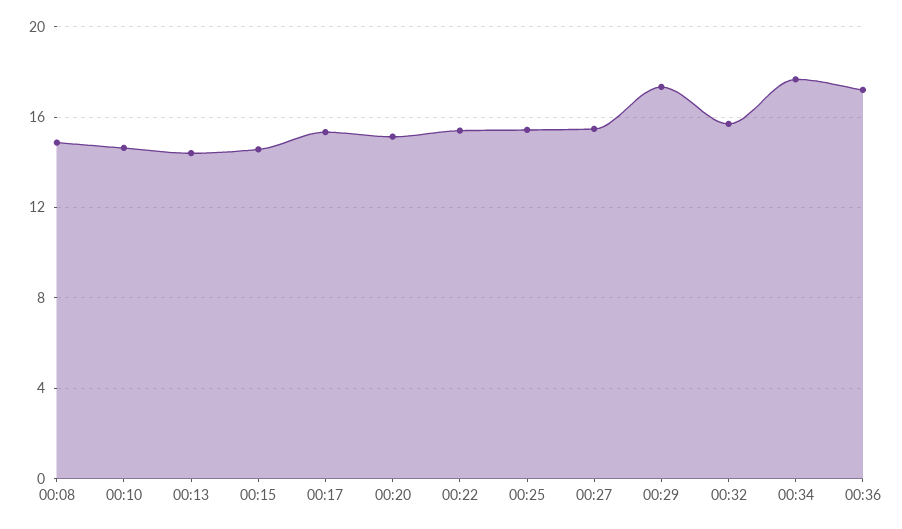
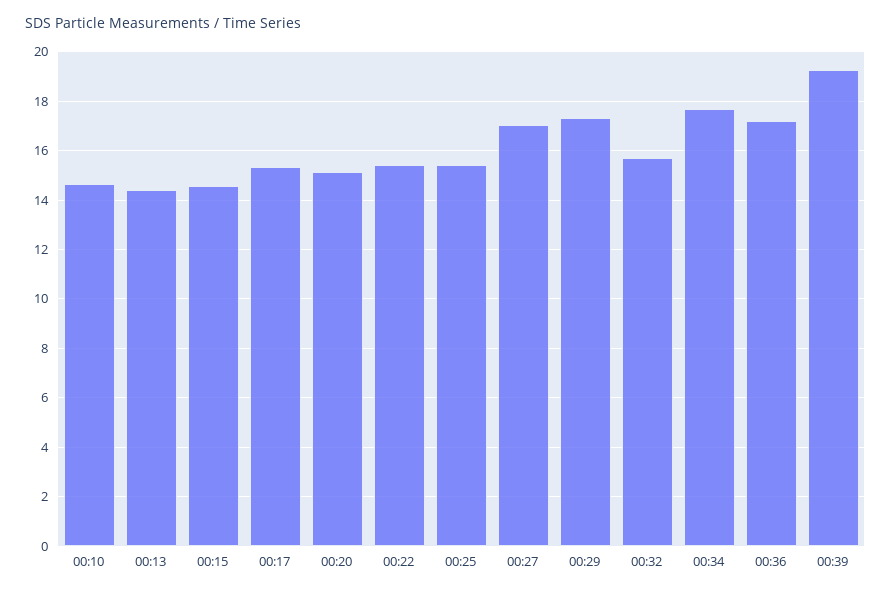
00:08: 15 -> none
00:27: 15.5 -> 17
00:39: none -> 19.25

